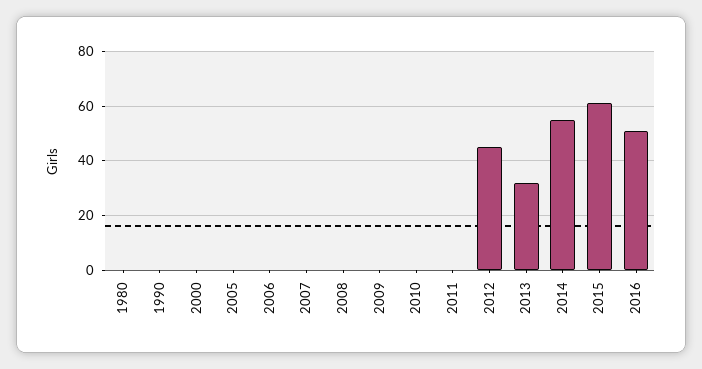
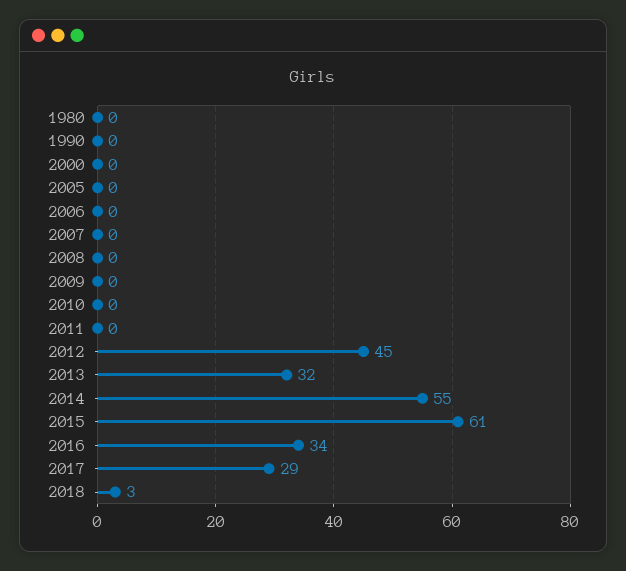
2016: 50 -> 34
2017: none -> 29
2018: none -> 3

